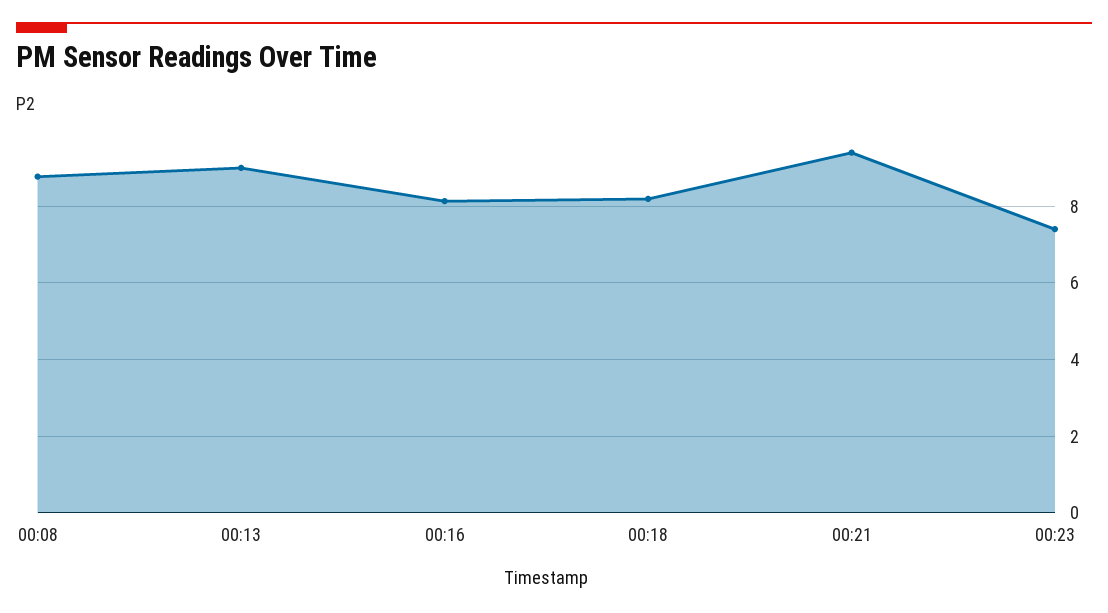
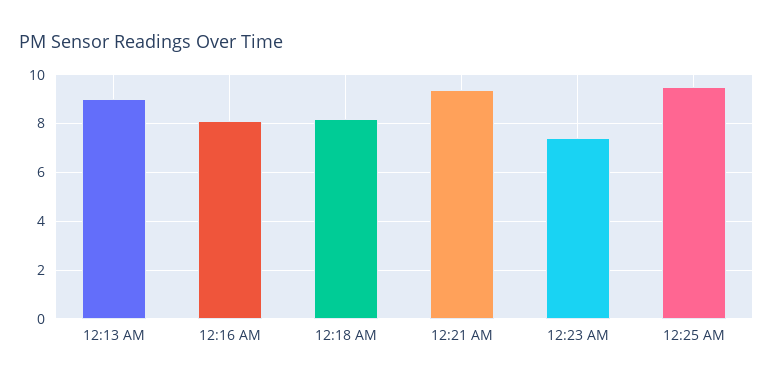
00:08: 8.8 -> none
12:25 AM: none -> 9.5

